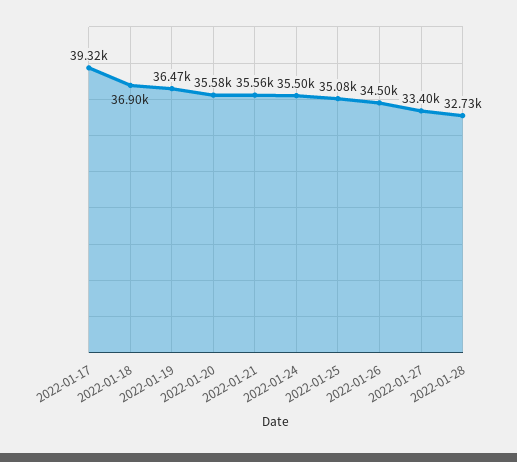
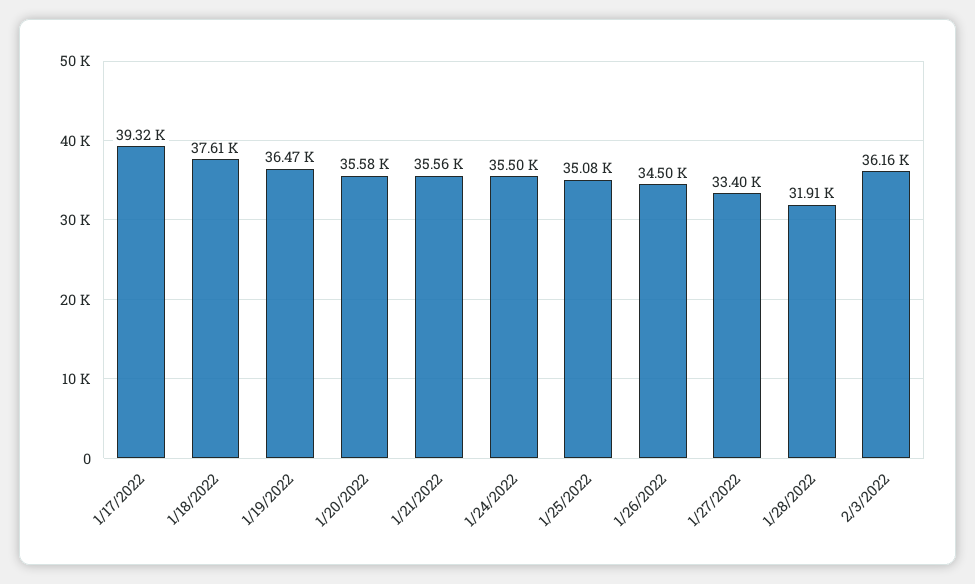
2022-01-18: 36900 -> 37610
2022-01-28: 32730 -> 31910
2/3/2022: none -> 36160

